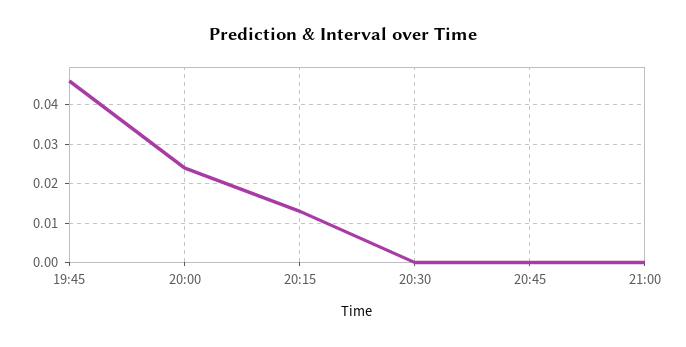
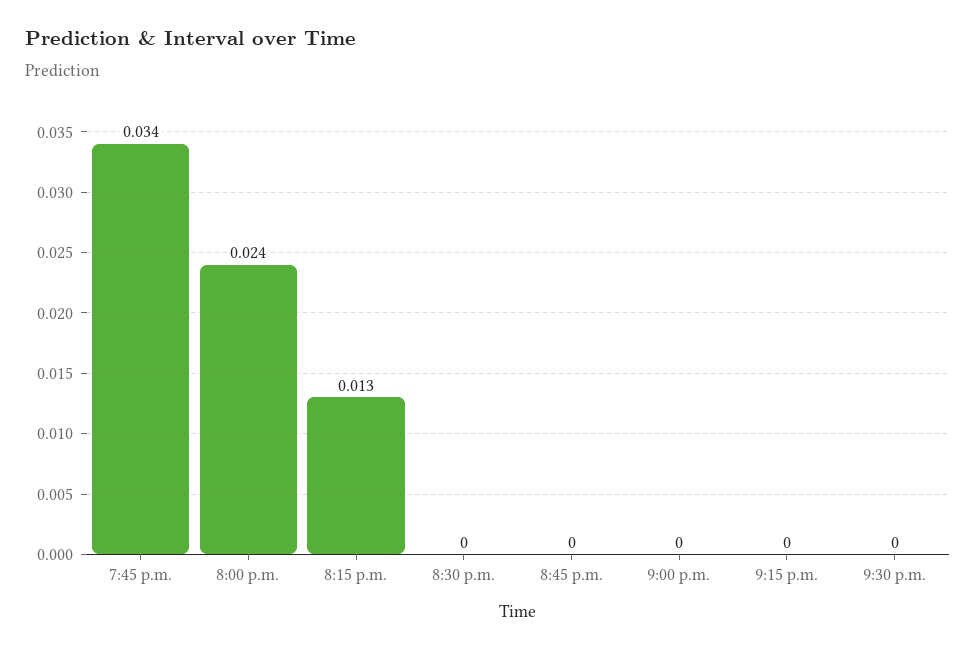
19:45: 0.045 -> 0.034
9:15 p.m.: none -> 0
9:30 p.m.: none -> 0

